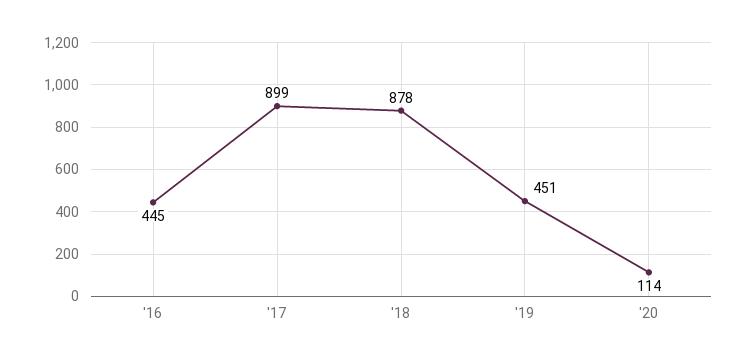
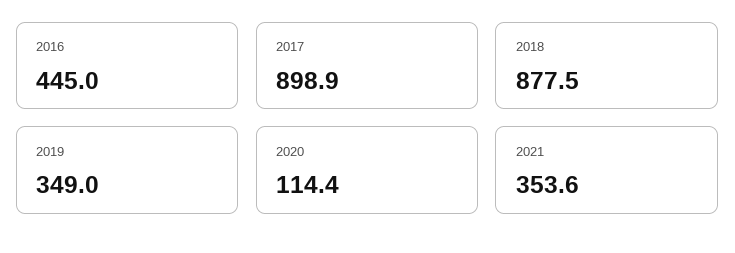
'19: 451 -> 349
2021: none -> 353.6

